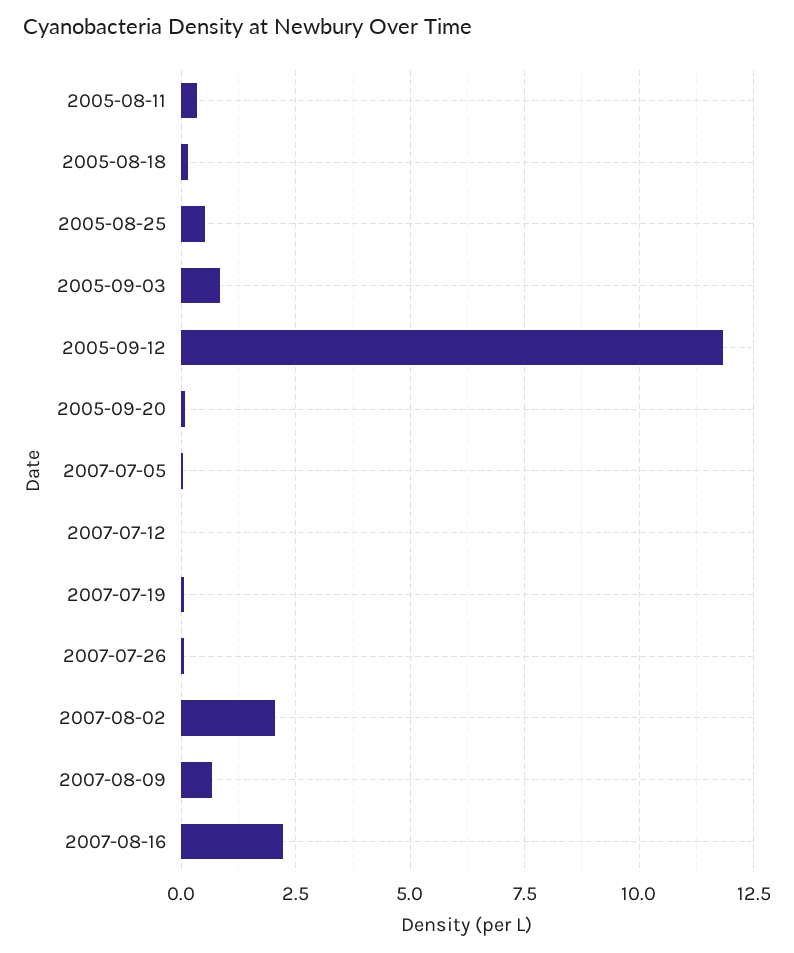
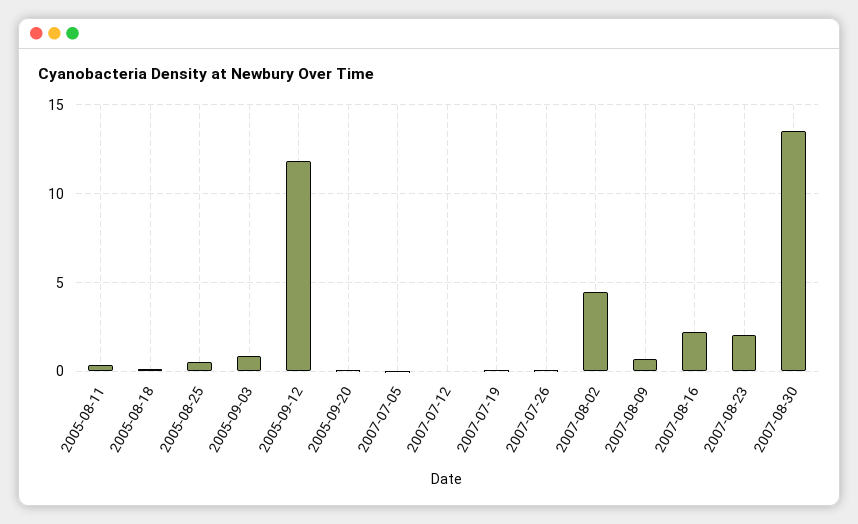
2007-08-02: 2 -> 4.5
2007-08-23: none -> 2
2007-08-30: none -> 13.5

